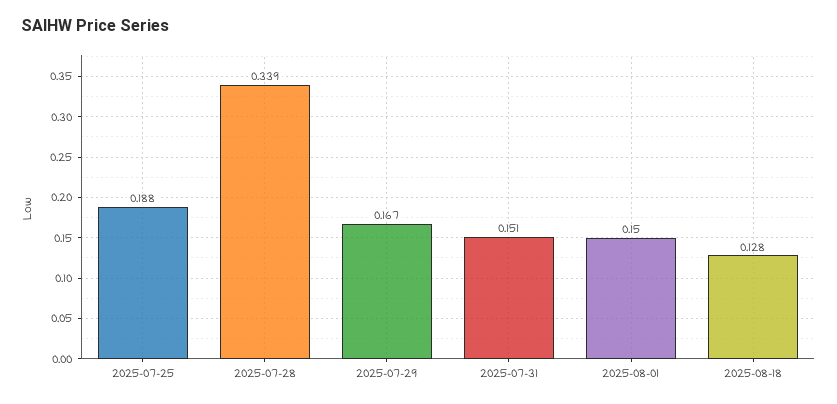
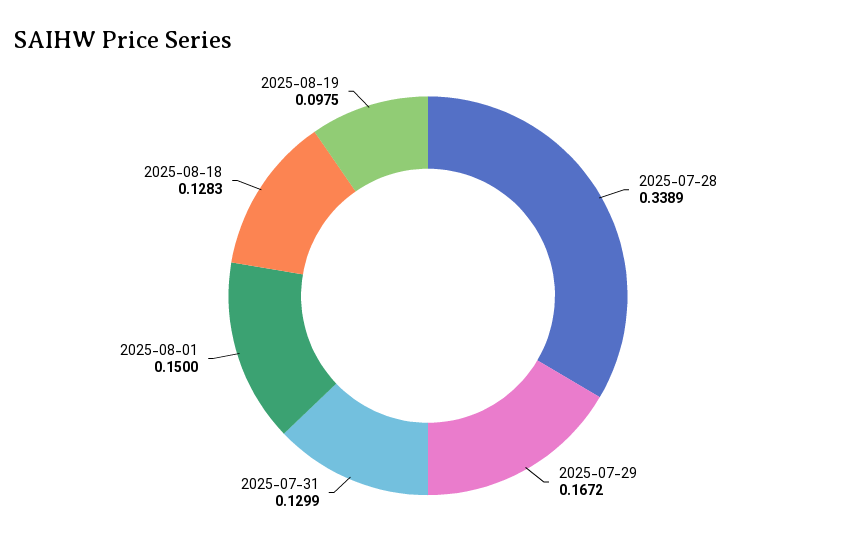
2025-07-25: 0.188 -> none
2025-07-31: 0.151 -> 0.1299
2025-08-19: none -> 0.0975

